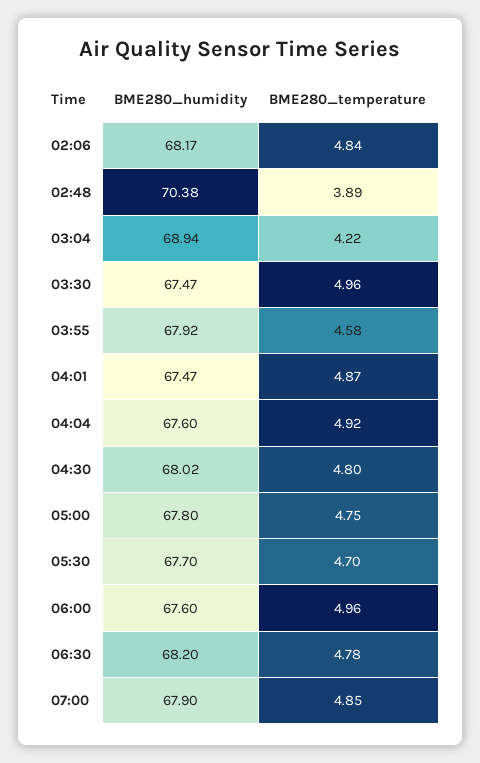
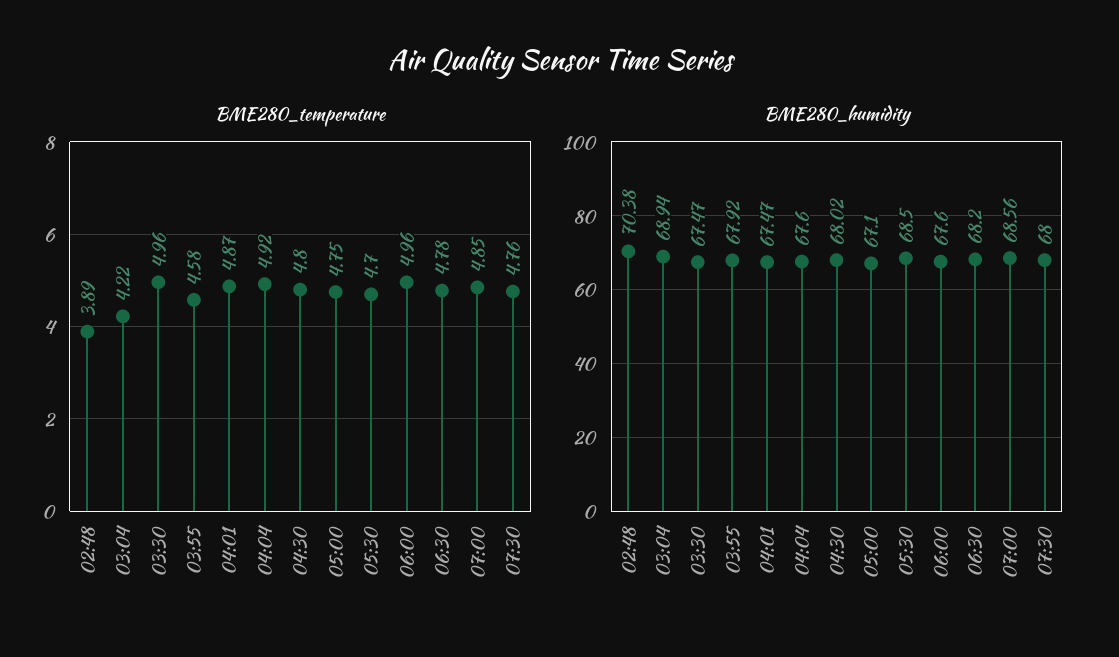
BME280_humidity, 02:06: 68.17 -> none
BME280_temperature, 02:06: 4.84 -> none
BME280_humidity, 05:00: 67.8 -> 67.1
BME280_humidity, 05:30: 67.7 -> 68.5
BME280_humidity, 07:00: 67.9 -> 68.56
BME280_temperature, 07:30: none -> 4.76
BME280_humidity, 07:30: none -> 68

